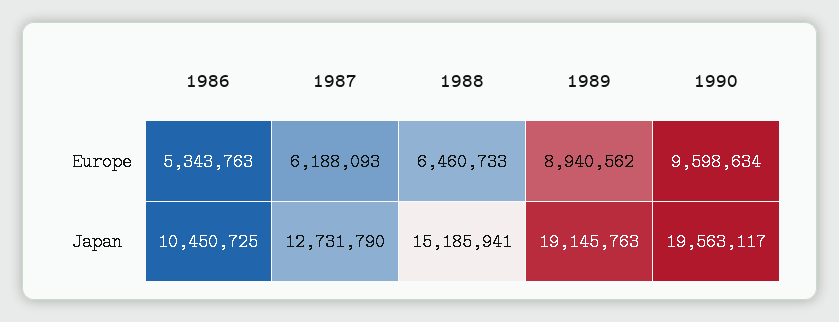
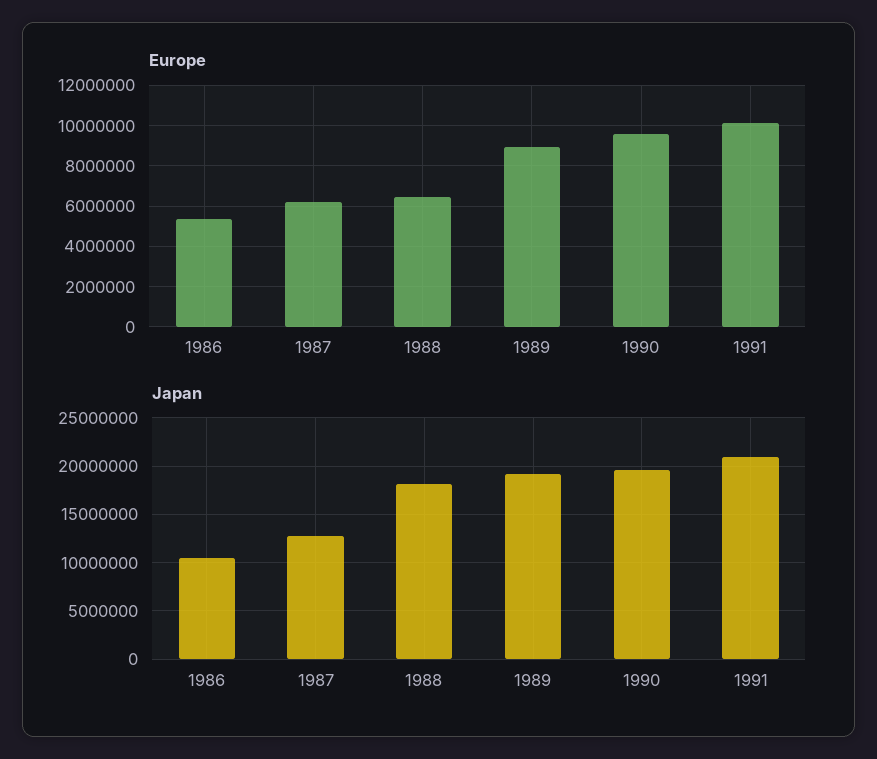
Japan, 1988: 15185941 -> 18000000
Europe, 1991: none -> 10000000
Japan, 1991: none -> 21000000

